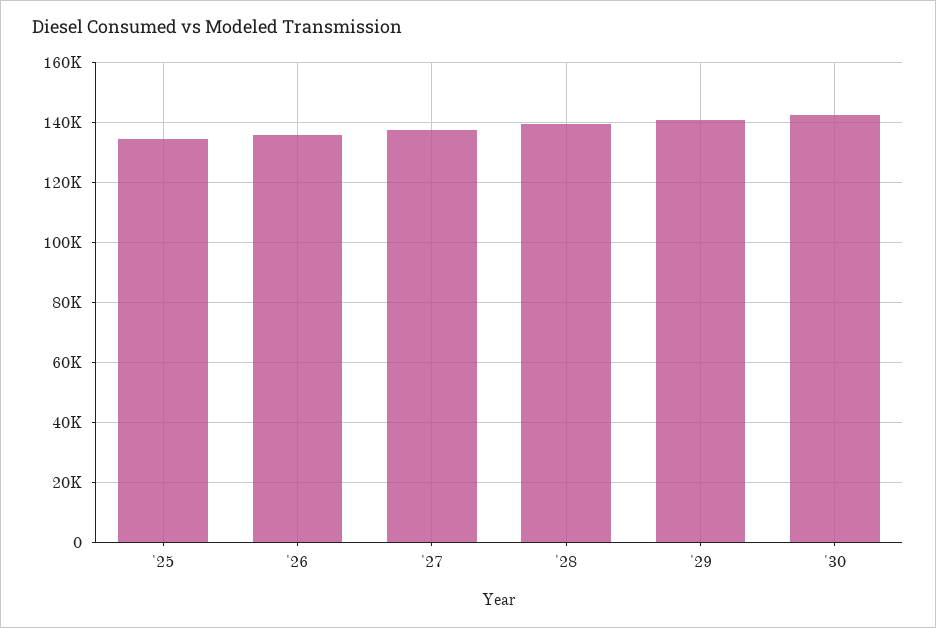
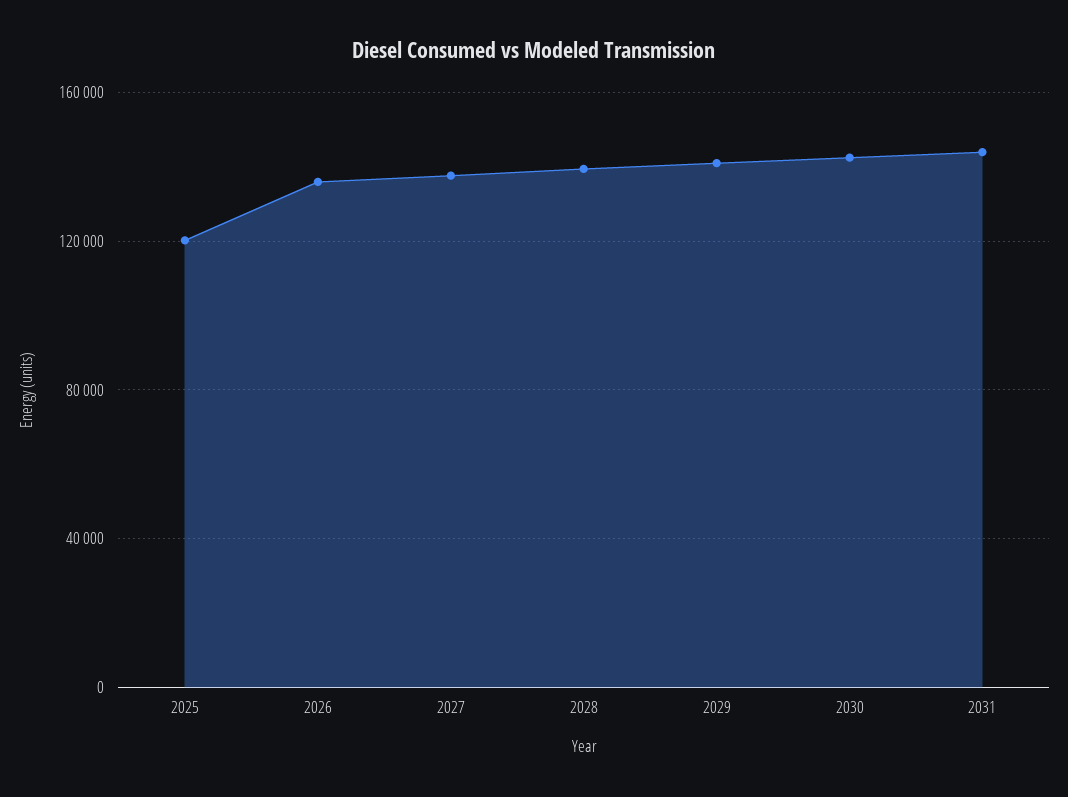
'25: 135000 -> 120000
2031: none -> 145000

